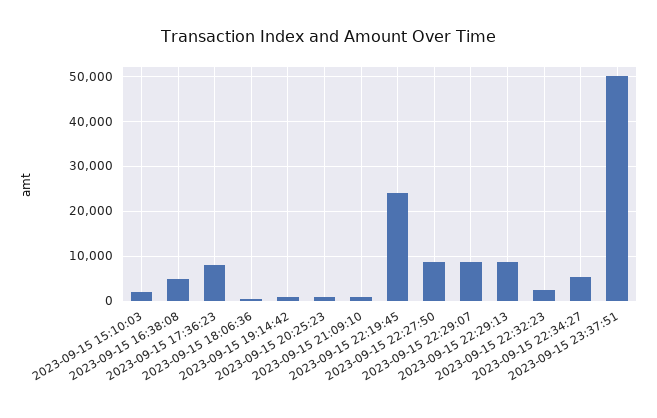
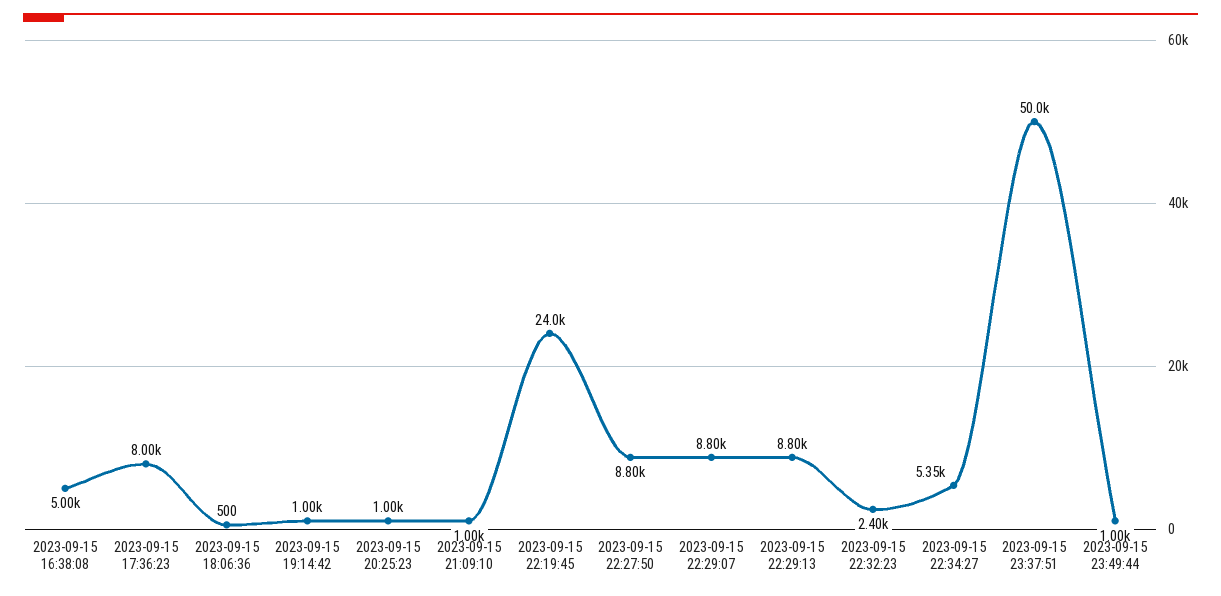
2023-09-15 15:10:03: 2000 -> none
2023-09-15 23:49:44: none -> 1000

